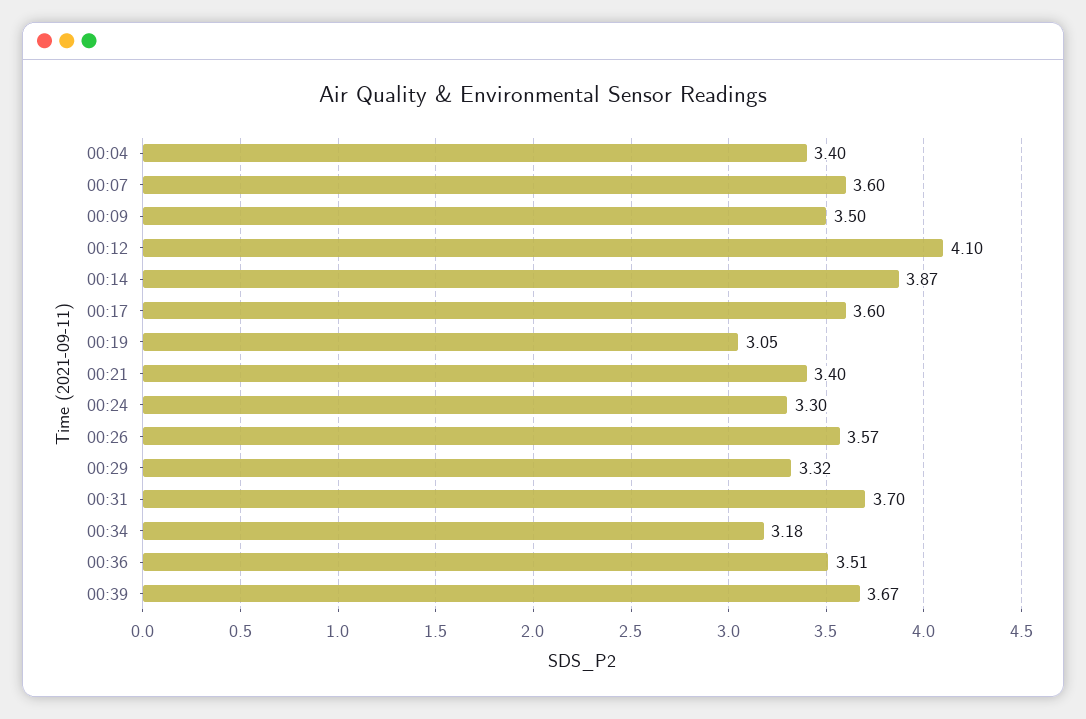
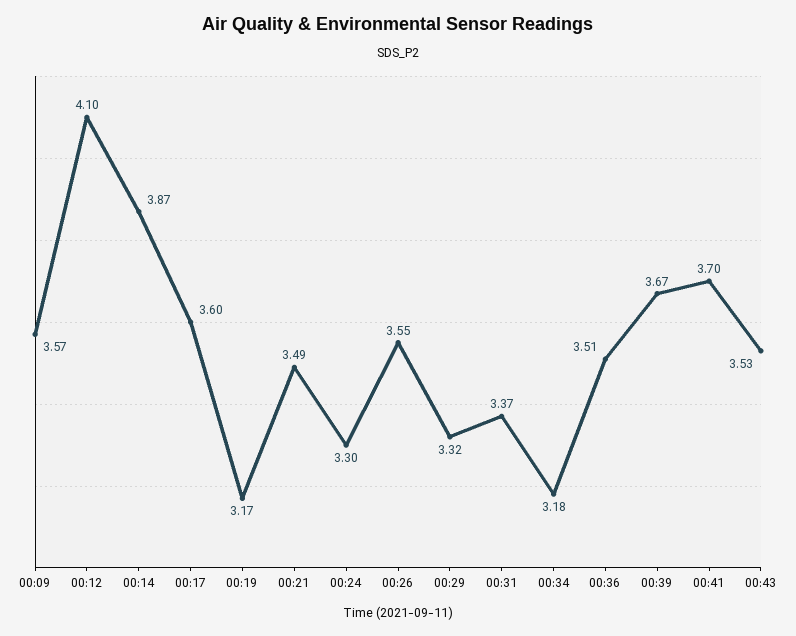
00:04: 3.4 -> none
00:07: 3.6 -> none
00:09: 3.5 -> 3.57
00:19: 3.05 -> 3.17
00:21: 3.4 -> 3.49
00:26: 3.57 -> 3.55
00:31: 3.7 -> 3.37
00:41: none -> 3.7
00:43: none -> 3.53

